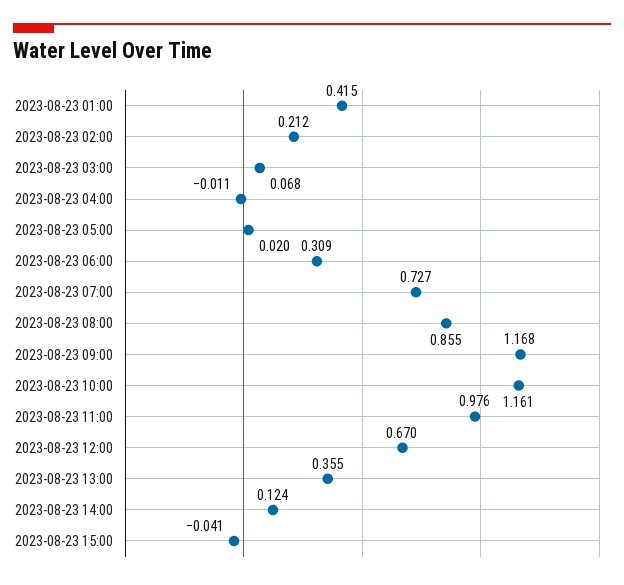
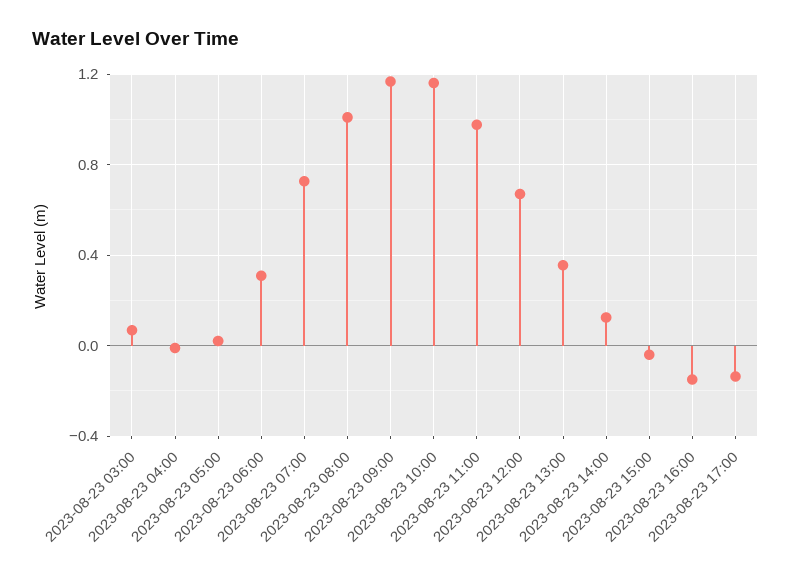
2023-08-23 01:00: 0.415 -> none
2023-08-23 02:00: 0.212 -> none
2023-08-23 08:00: 0.855 -> 1
2023-08-23 16:00: none -> -0.15
2023-08-23 17:00: none -> -0.15

